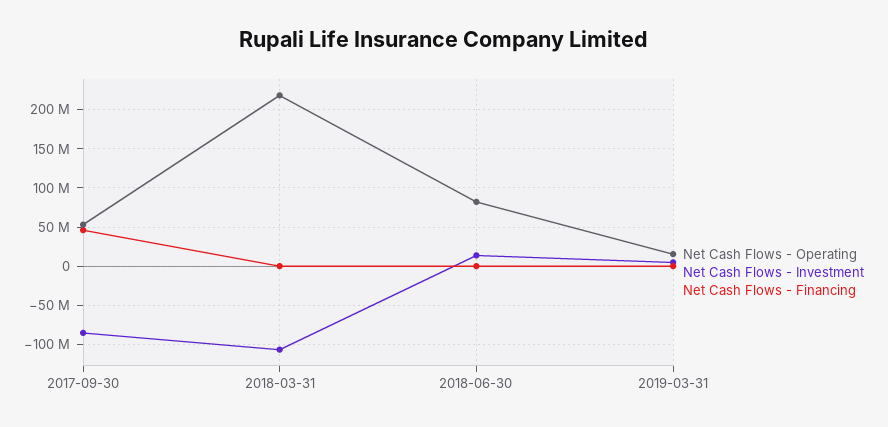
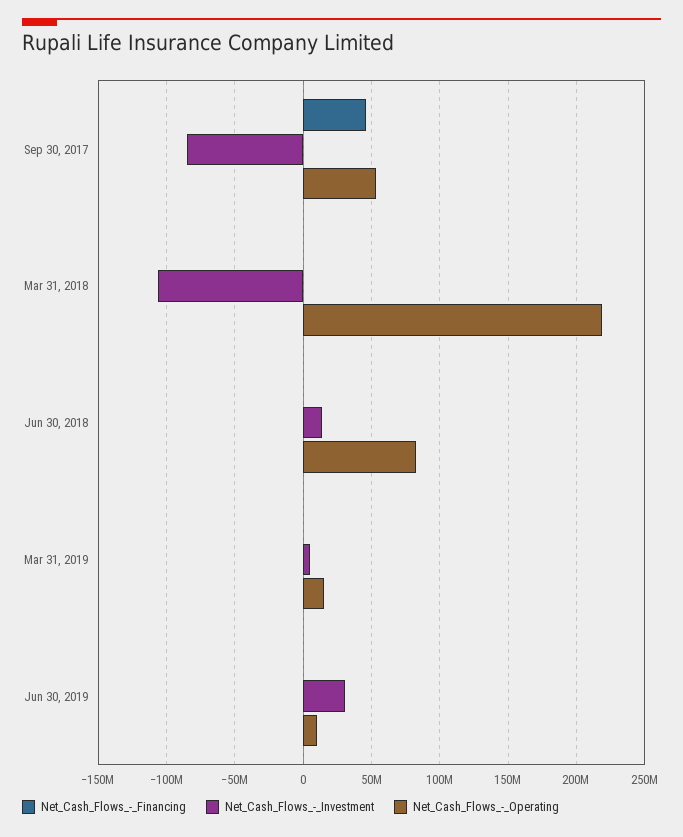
Net Cash Flows - Financing, Jun 30, 2019: none -> 0
Net Cash Flows - Investment, Jun 30, 2019: none -> 30000000
Net Cash Flows - Operating, Jun 30, 2019: none -> 10000000

